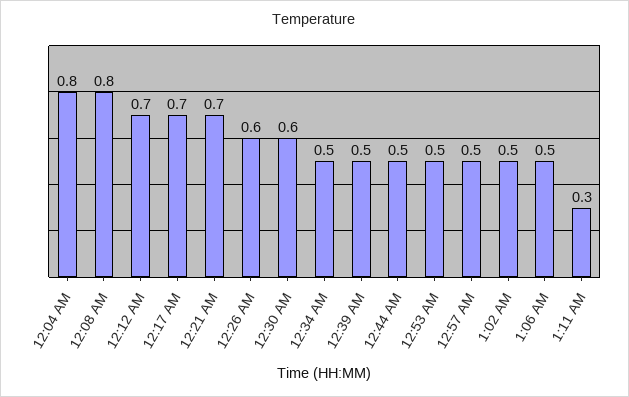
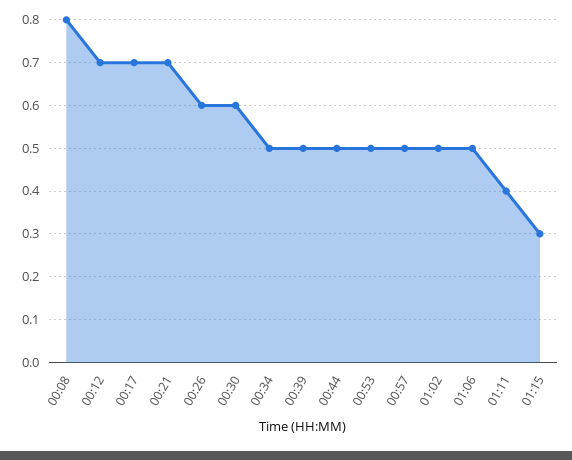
12:04 AM: 0.8 -> none
1:11 AM: 0.3 -> 0.4
01:15: none -> 0.3

